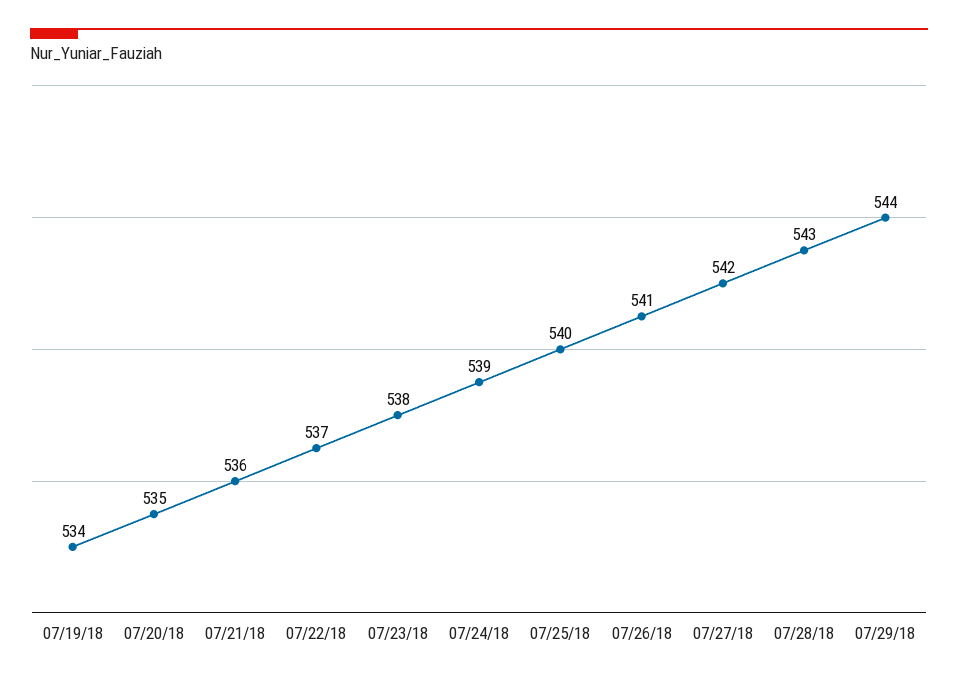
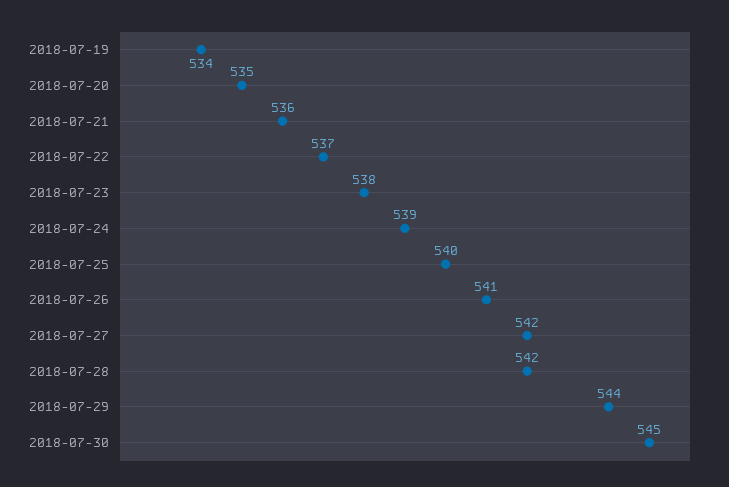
07/28/18: 543 -> 542
2018-07-30: none -> 545

